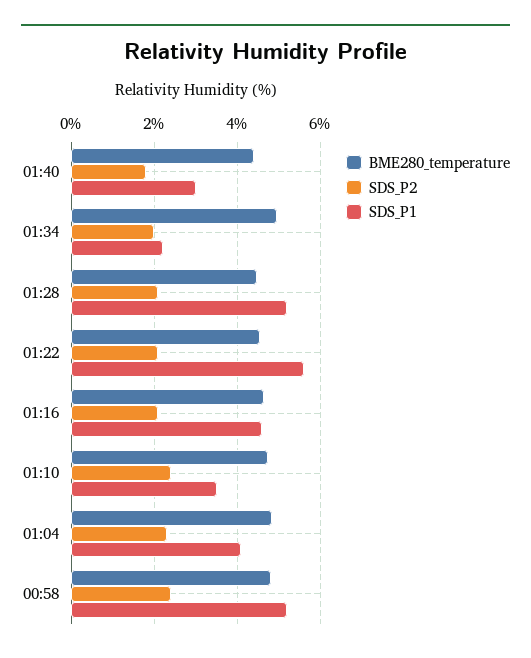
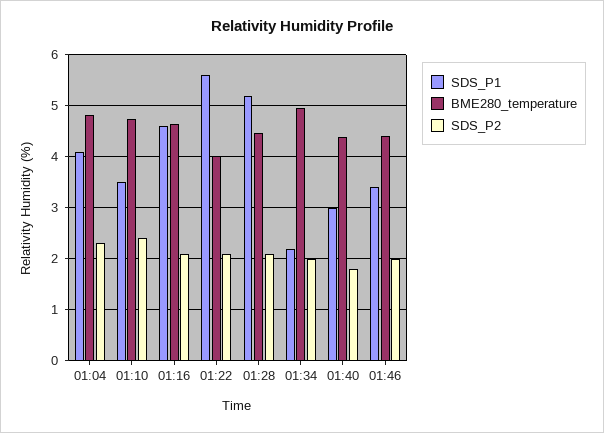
BME280_temperature, 01:22: 4.6 -> 4
BME280_temperature, 00:58: 4.8 -> none
SDS_P2, 00:58: 2.4 -> none
SDS_P1, 00:58: 5.2 -> none
SDS_P1, 01:46: none -> 3.4
BME280_temperature, 01:46: none -> 4.4
SDS_P2, 01:46: none -> 2

